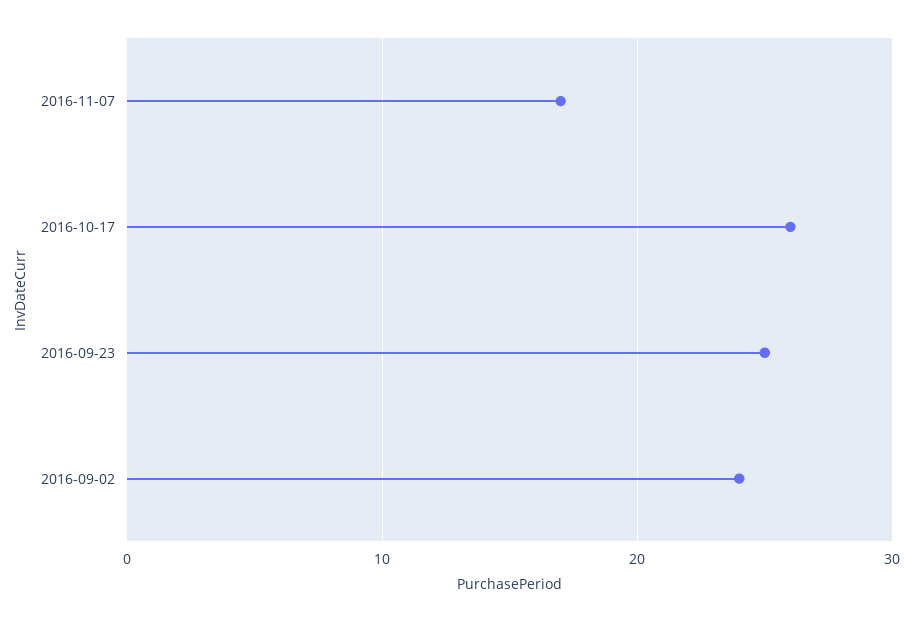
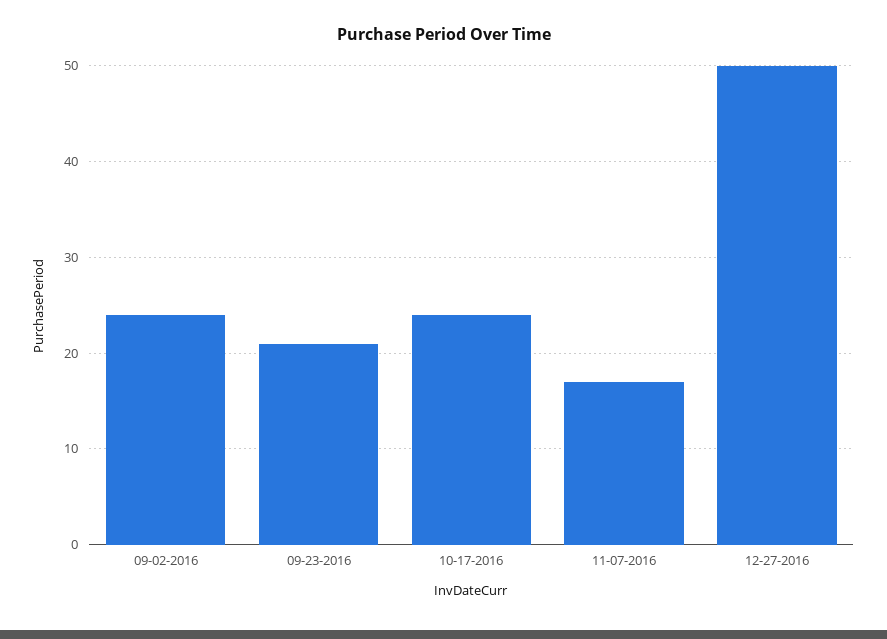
2016-10-17: 26 -> 24
2016-09-23: 25 -> 21
12-27-2016: none -> 50

